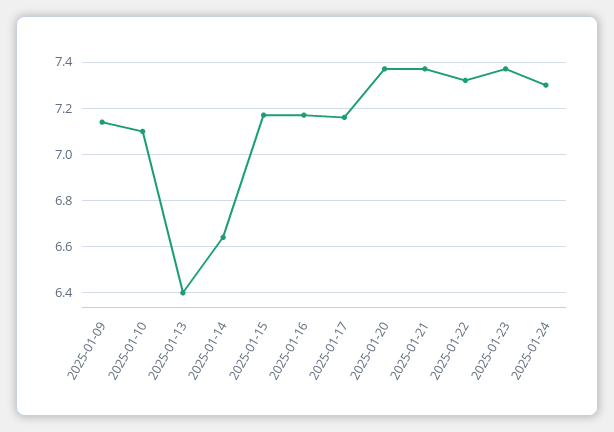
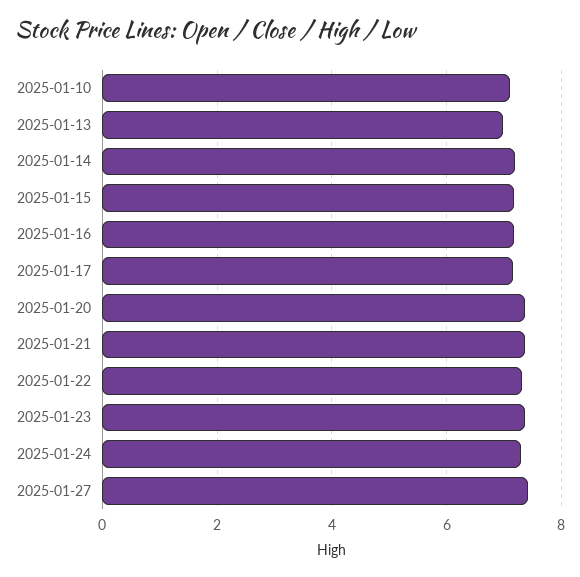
2025-01-09: 7.15 -> none
2025-01-13: 6.4 -> 7
2025-01-14: 6.65 -> 7.2
2025-01-27: none -> 7.4

